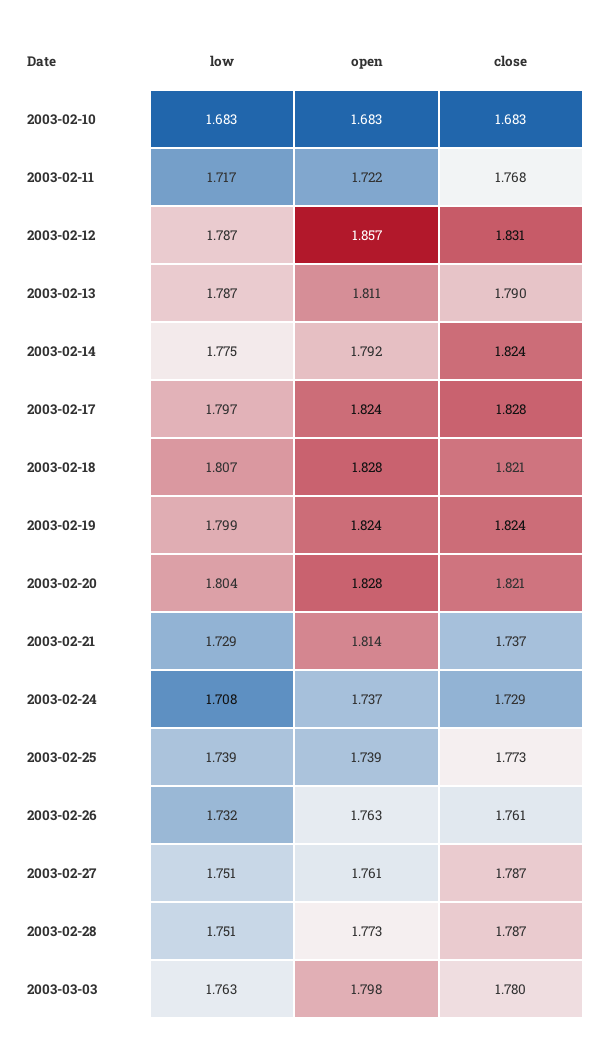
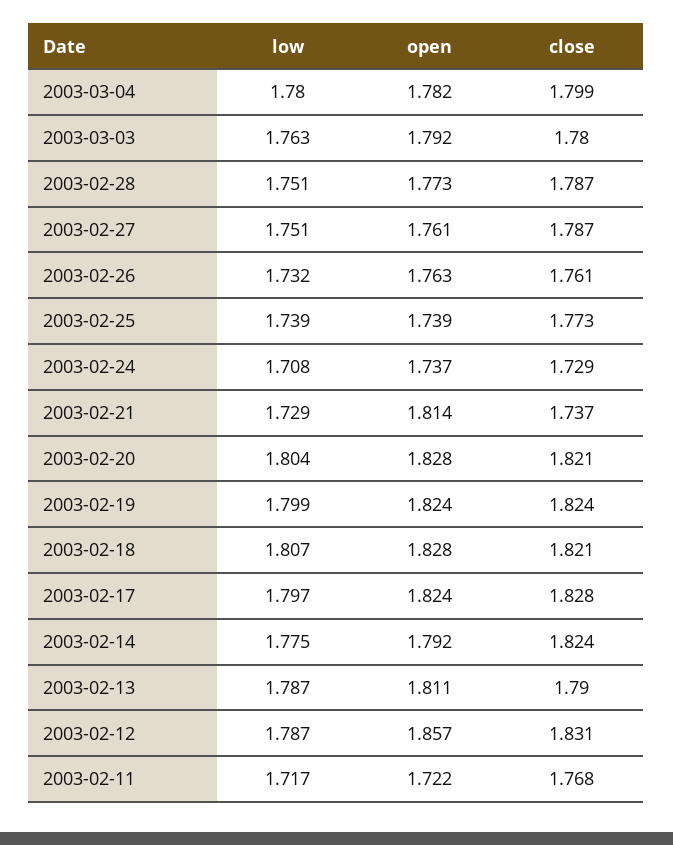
low, 2003-02-10: 1.683 -> none
open, 2003-02-10: 1.683 -> none
close, 2003-02-10: 1.683 -> none
open, 2003-03-03: 1.798 -> 1.792
low, 2003-03-04: none -> 1.78
open, 2003-03-04: none -> 1.782
close, 2003-03-04: none -> 1.799

